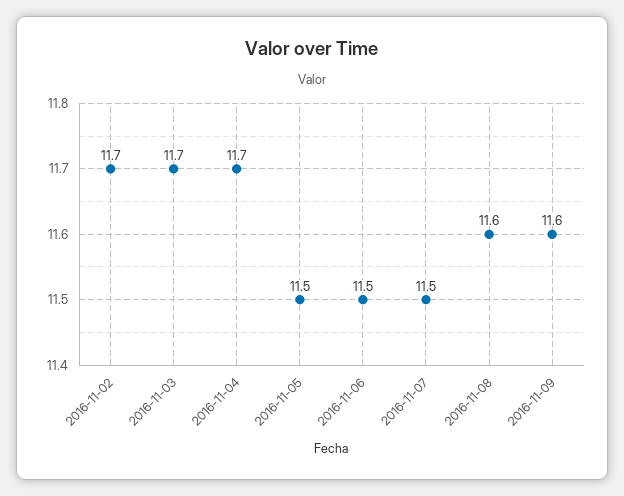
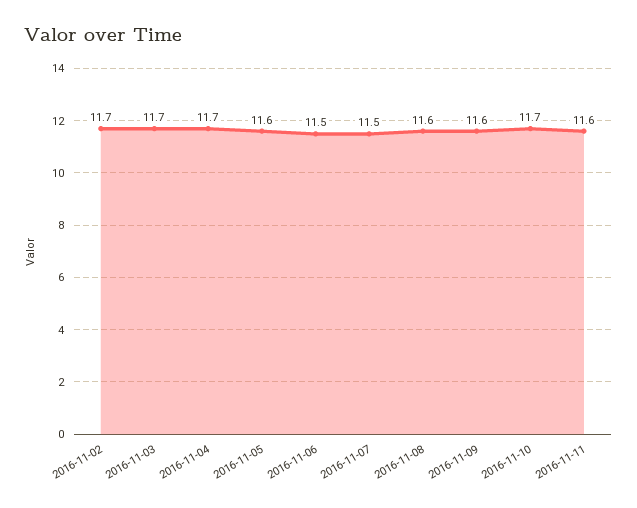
2016-11-05: 11.5 -> 11.6
2016-11-10: none -> 11.7
2016-11-11: none -> 11.6

